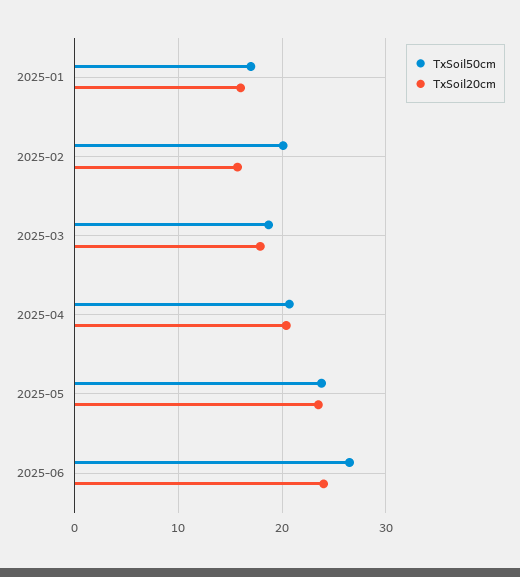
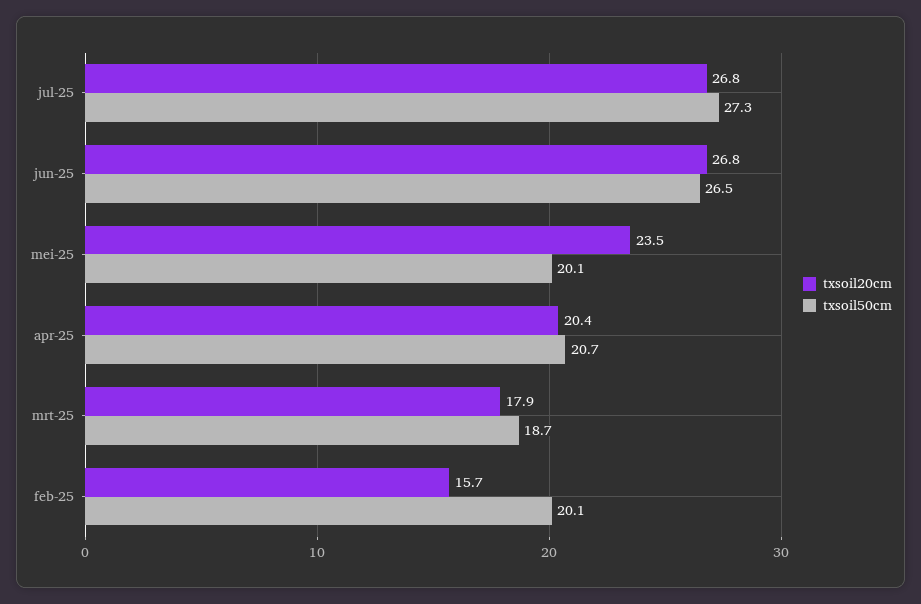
TxSoil50cm, 2025-01: 17 -> none
TxSoil20cm, 2025-01: 16 -> none
TxSoil50cm, 2025-05: 24 -> 20.1
TxSoil20cm, 2025-06: 24 -> 26.8
TxSoil20cm, jul-25: none -> 26.8
TxSoil50cm, jul-25: none -> 27.3

